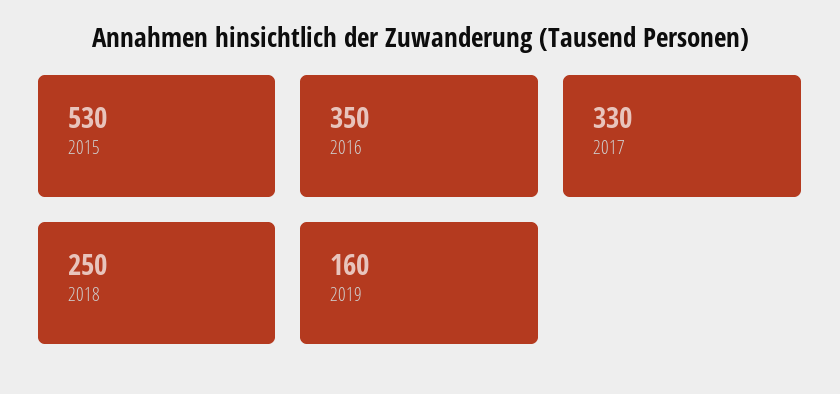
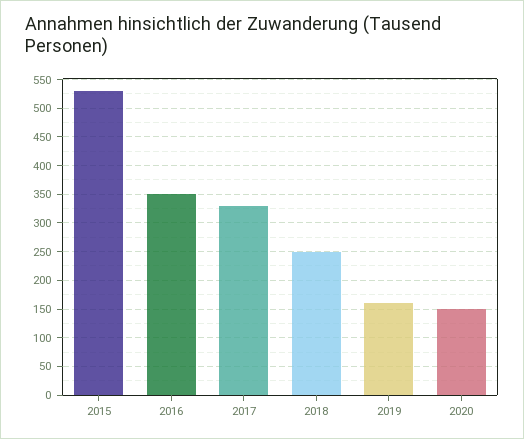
2020: none -> 150

